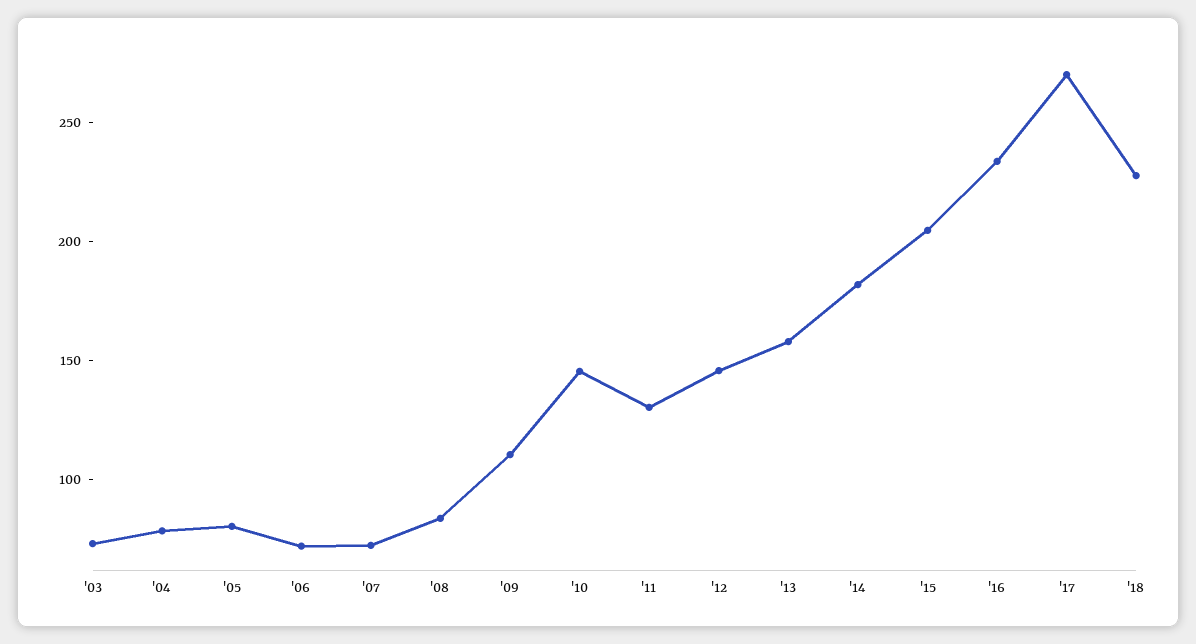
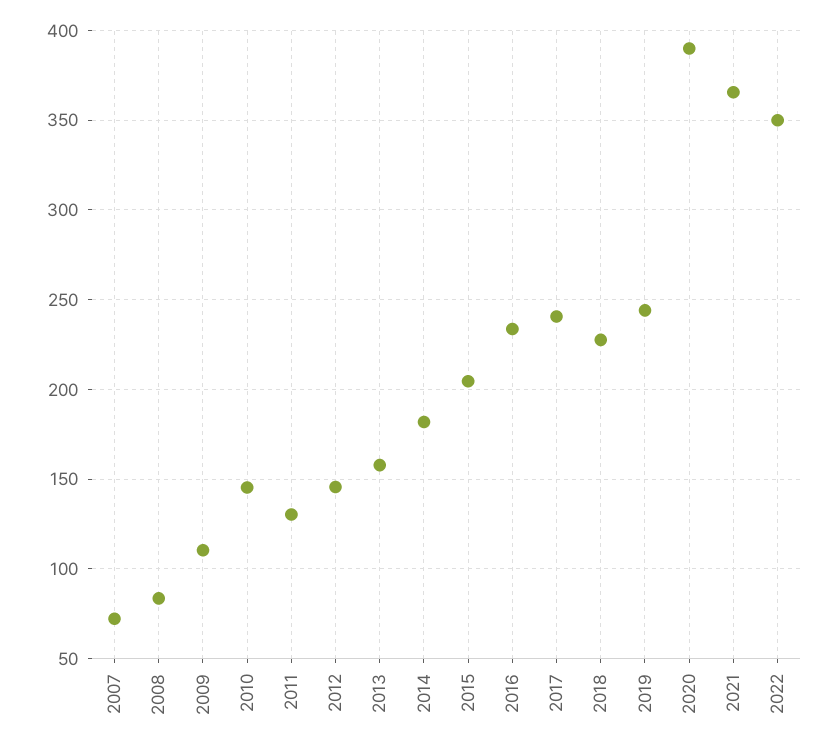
'03: 70 -> none
'04: 80 -> none
'05: 80 -> none
'06: 70 -> none
'17: 270 -> 240
2019: none -> 245
2020: none -> 390
2021: none -> 365
2022: none -> 350

